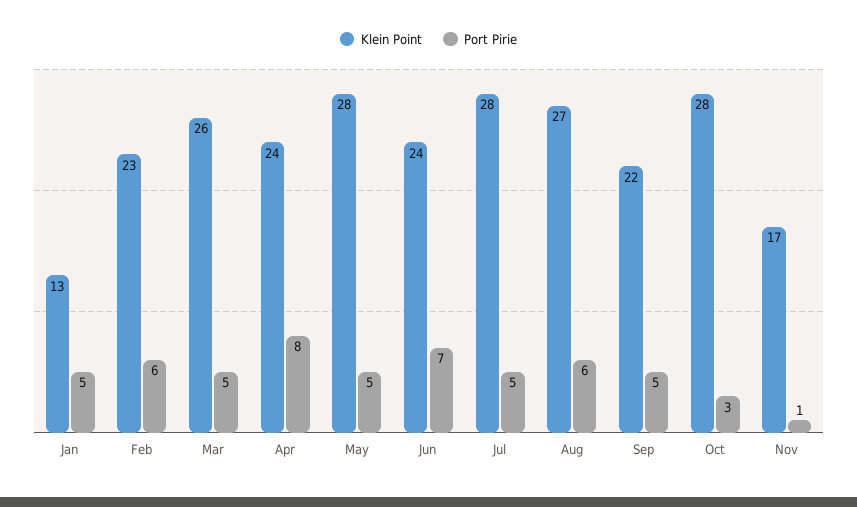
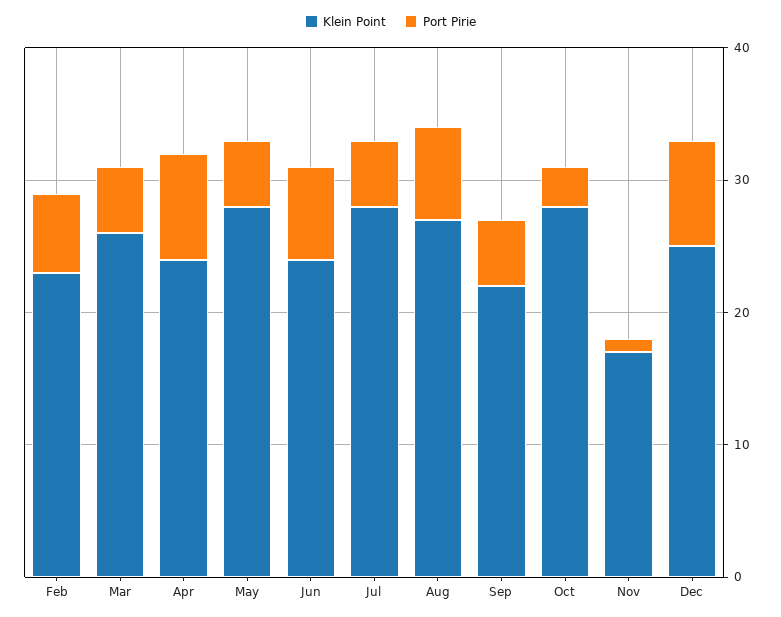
Klein Point, Jan: 13 -> none
Port Pirie, Jan: 5 -> none
Port Pirie, Aug: 6 -> 7
Klein Point, Dec: none -> 25
Port Pirie, Dec: none -> 8

